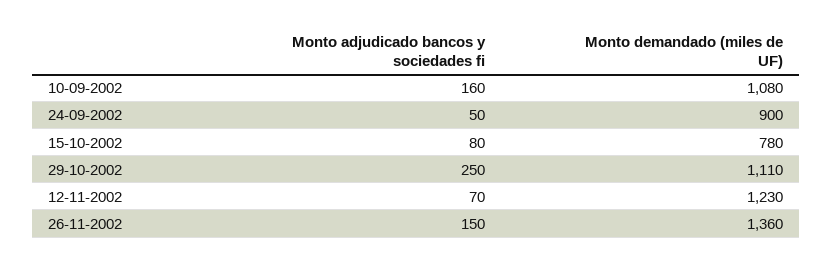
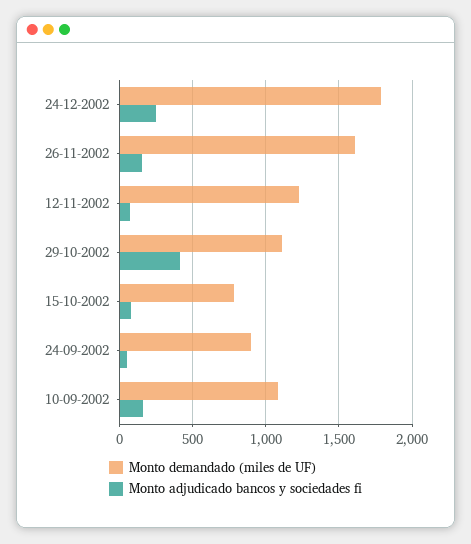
Monto adjudicado bancos y sociedades fi, 29-10-2002: 250 -> 400
Monto demandado (miles de UF), 26-11-2002: 1360 -> 1600
Monto demandado (miles de UF), 24-12-2002: none -> 1800
Monto adjudicado bancos y sociedades fi, 24-12-2002: none -> 250

